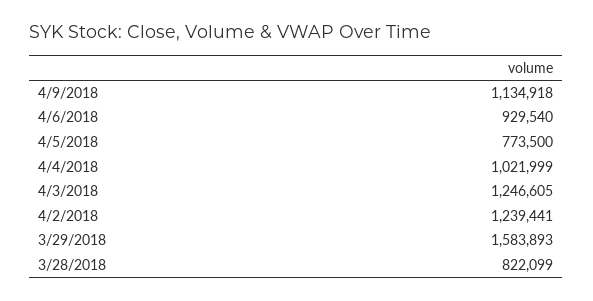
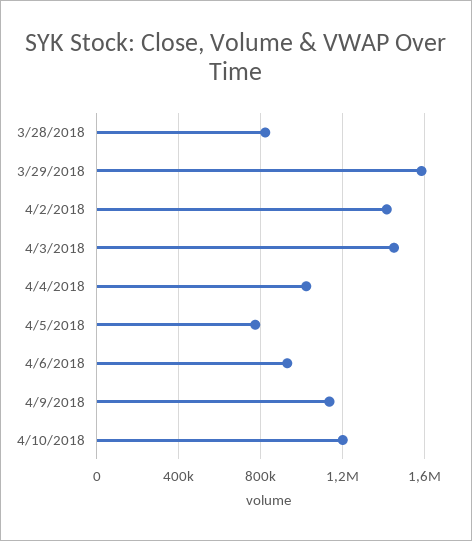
4/3/2018: 1246605 -> 1450000
4/2/2018: 1239441 -> 1400000
4/10/2018: none -> 1200000

